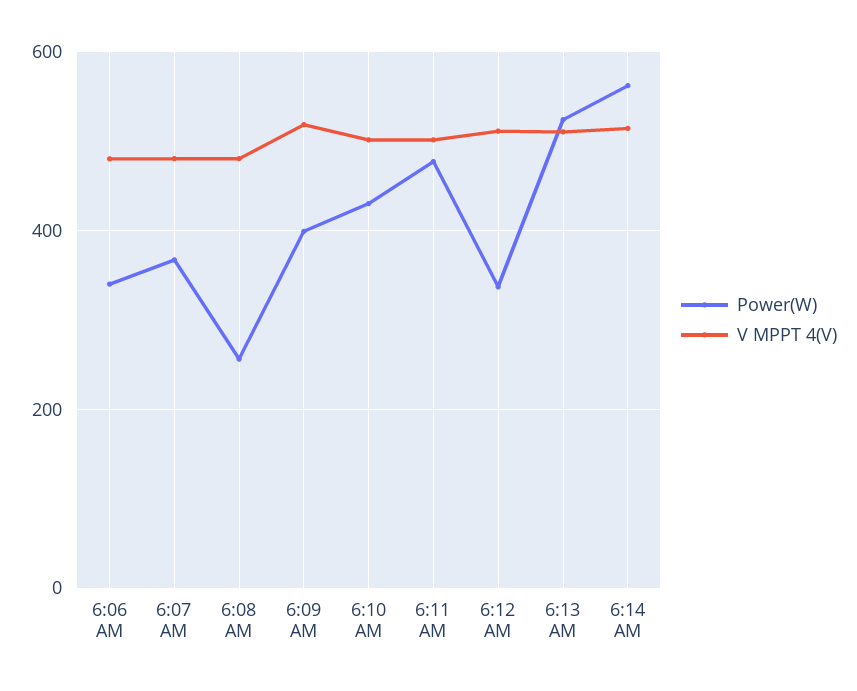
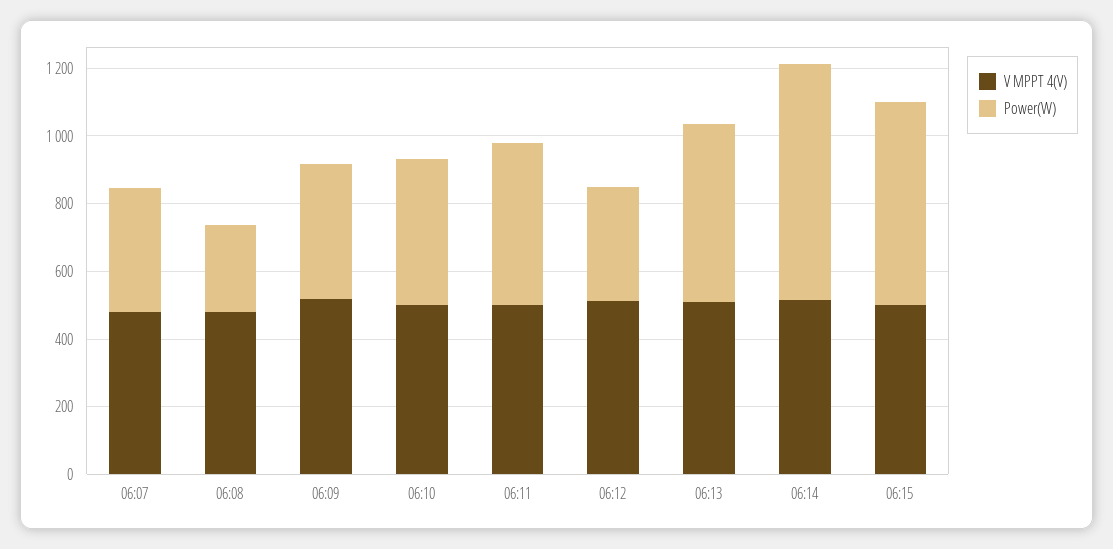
Power(W), 6:06 AM: 340 -> none
V MPPT 4(V), 6:06 AM: 480 -> none
Power(W), 6:14 AM: 560 -> 700
V MPPT 4(V), 06:15: none -> 500
Power(W), 06:15: none -> 600

